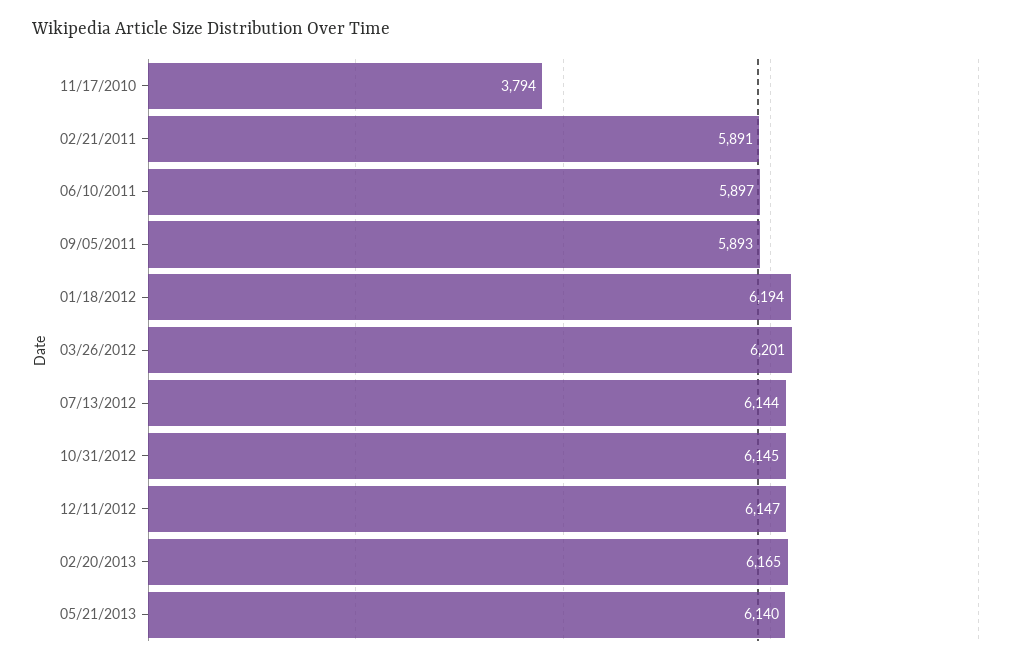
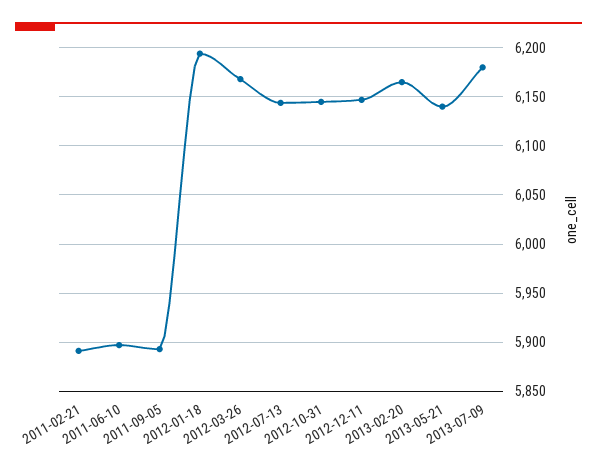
11/17/2010: 3794 -> none
03/26/2012: 6201 -> 6170
2013-07-09: none -> 6180

